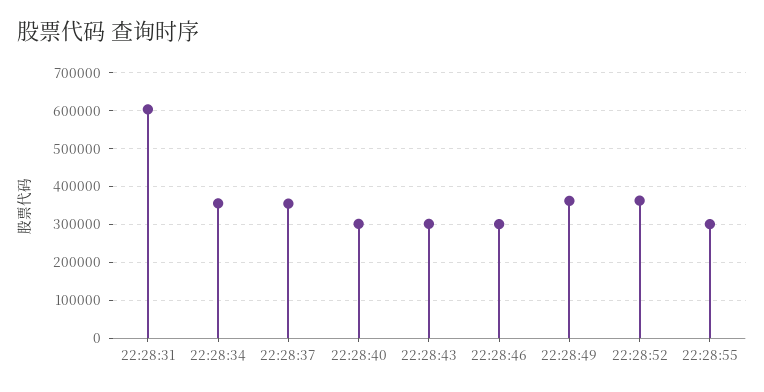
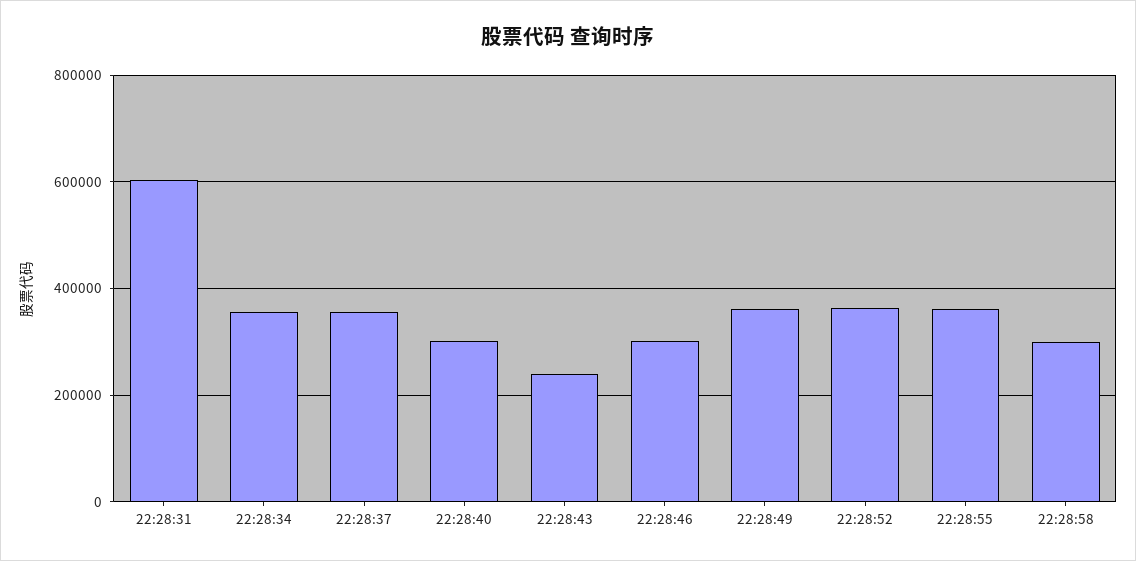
22:28:43: 300000 -> 240000
22:28:55: 300000 -> 360000
22:28:58: none -> 300000

